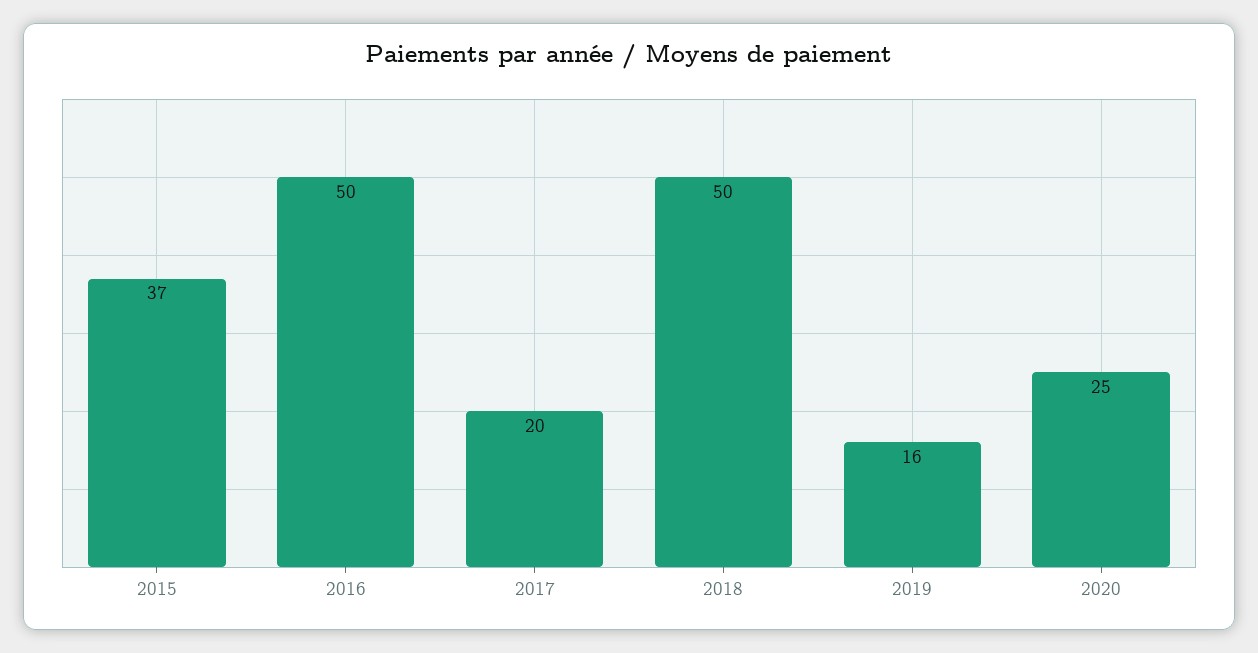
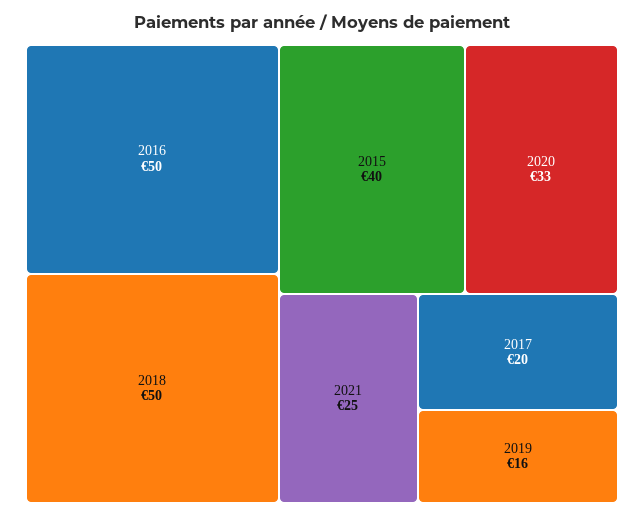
2015: 37 -> 40
2020: 25 -> 33
2021: none -> 25

